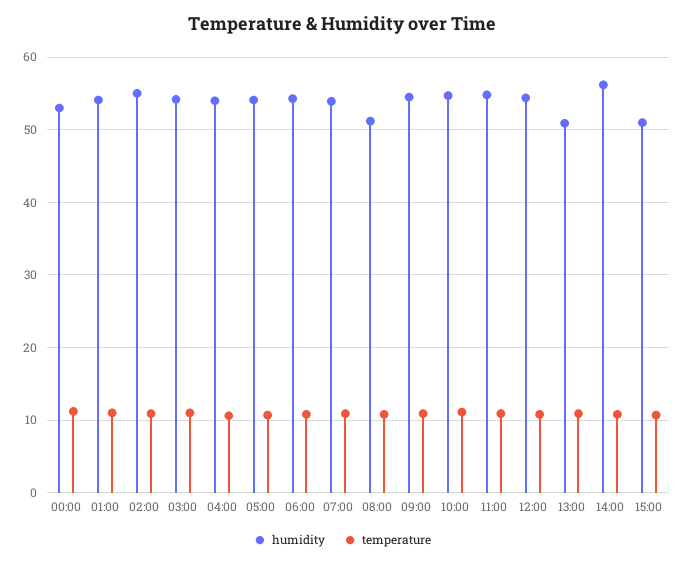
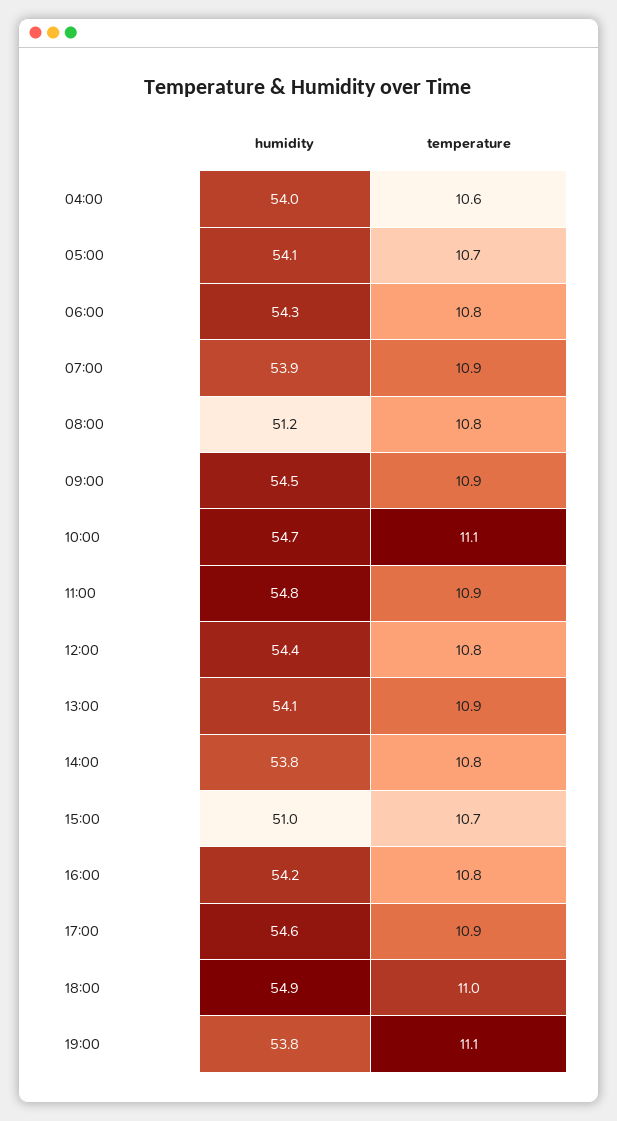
humidity, 00:00: 53 -> none
temperature, 00:00: 11 -> none
humidity, 01:00: 54 -> none
temperature, 01:00: 11 -> none
humidity, 02:00: 55 -> none
temperature, 02:00: 11 -> none
humidity, 03:00: 54 -> none
temperature, 03:00: 11 -> none
humidity, 13:00: 51 -> 54.1
humidity, 14:00: 56 -> 53.8
humidity, 16:00: none -> 54.2
temperature, 16:00: none -> 10.8
humidity, 17:00: none -> 54.6
temperature, 17:00: none -> 10.9
humidity, 18:00: none -> 54.9
temperature, 18:00: none -> 11
humidity, 19:00: none -> 53.8
temperature, 19:00: none -> 11.1

